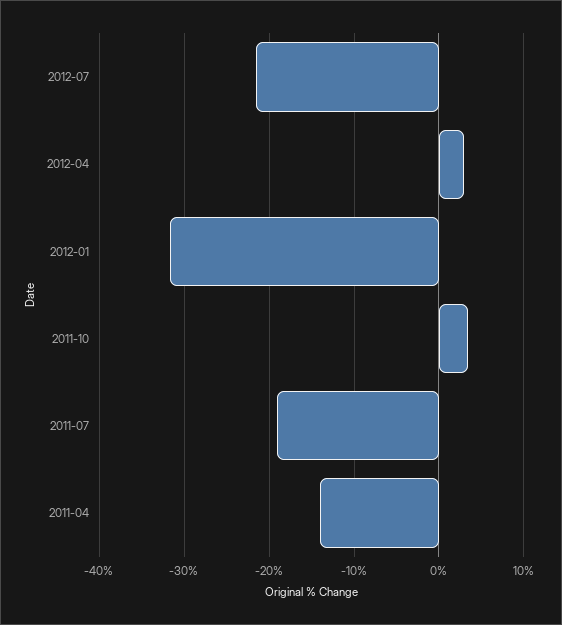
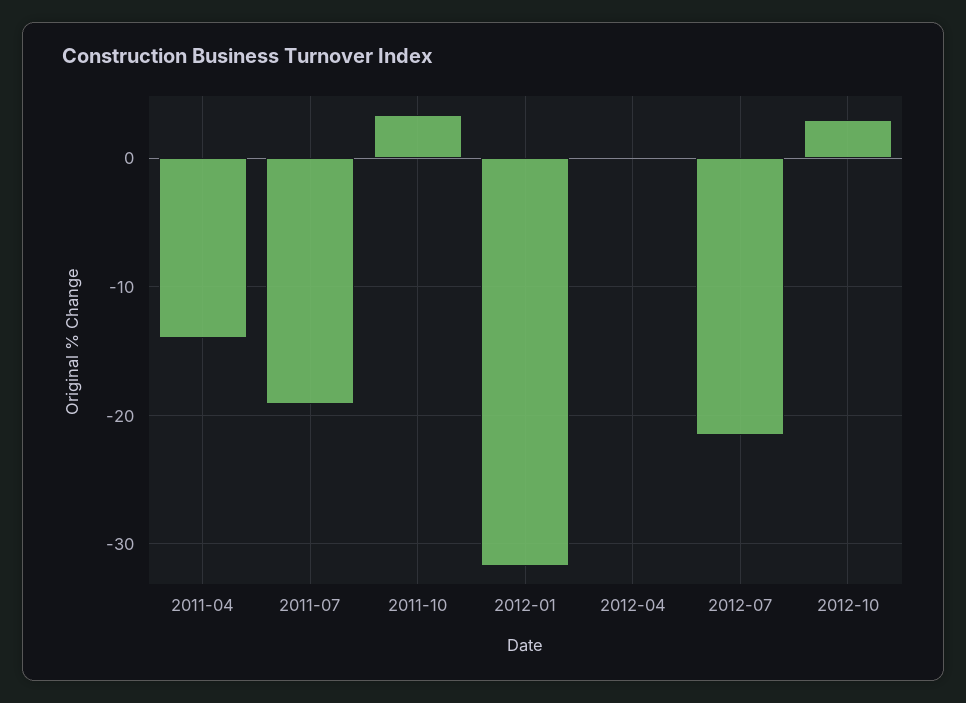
2012-04: 3 -> 0
2012-10: none -> 3

